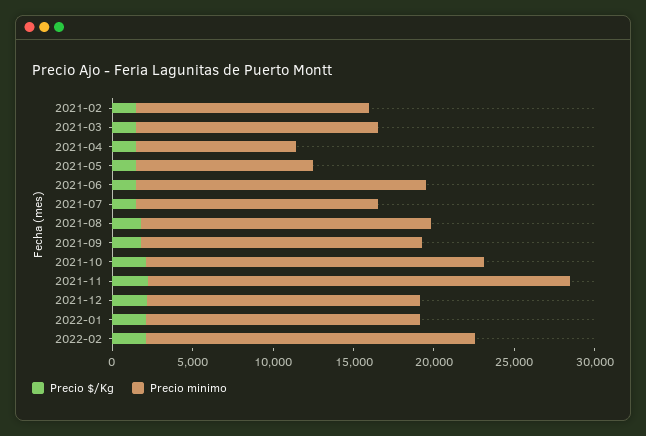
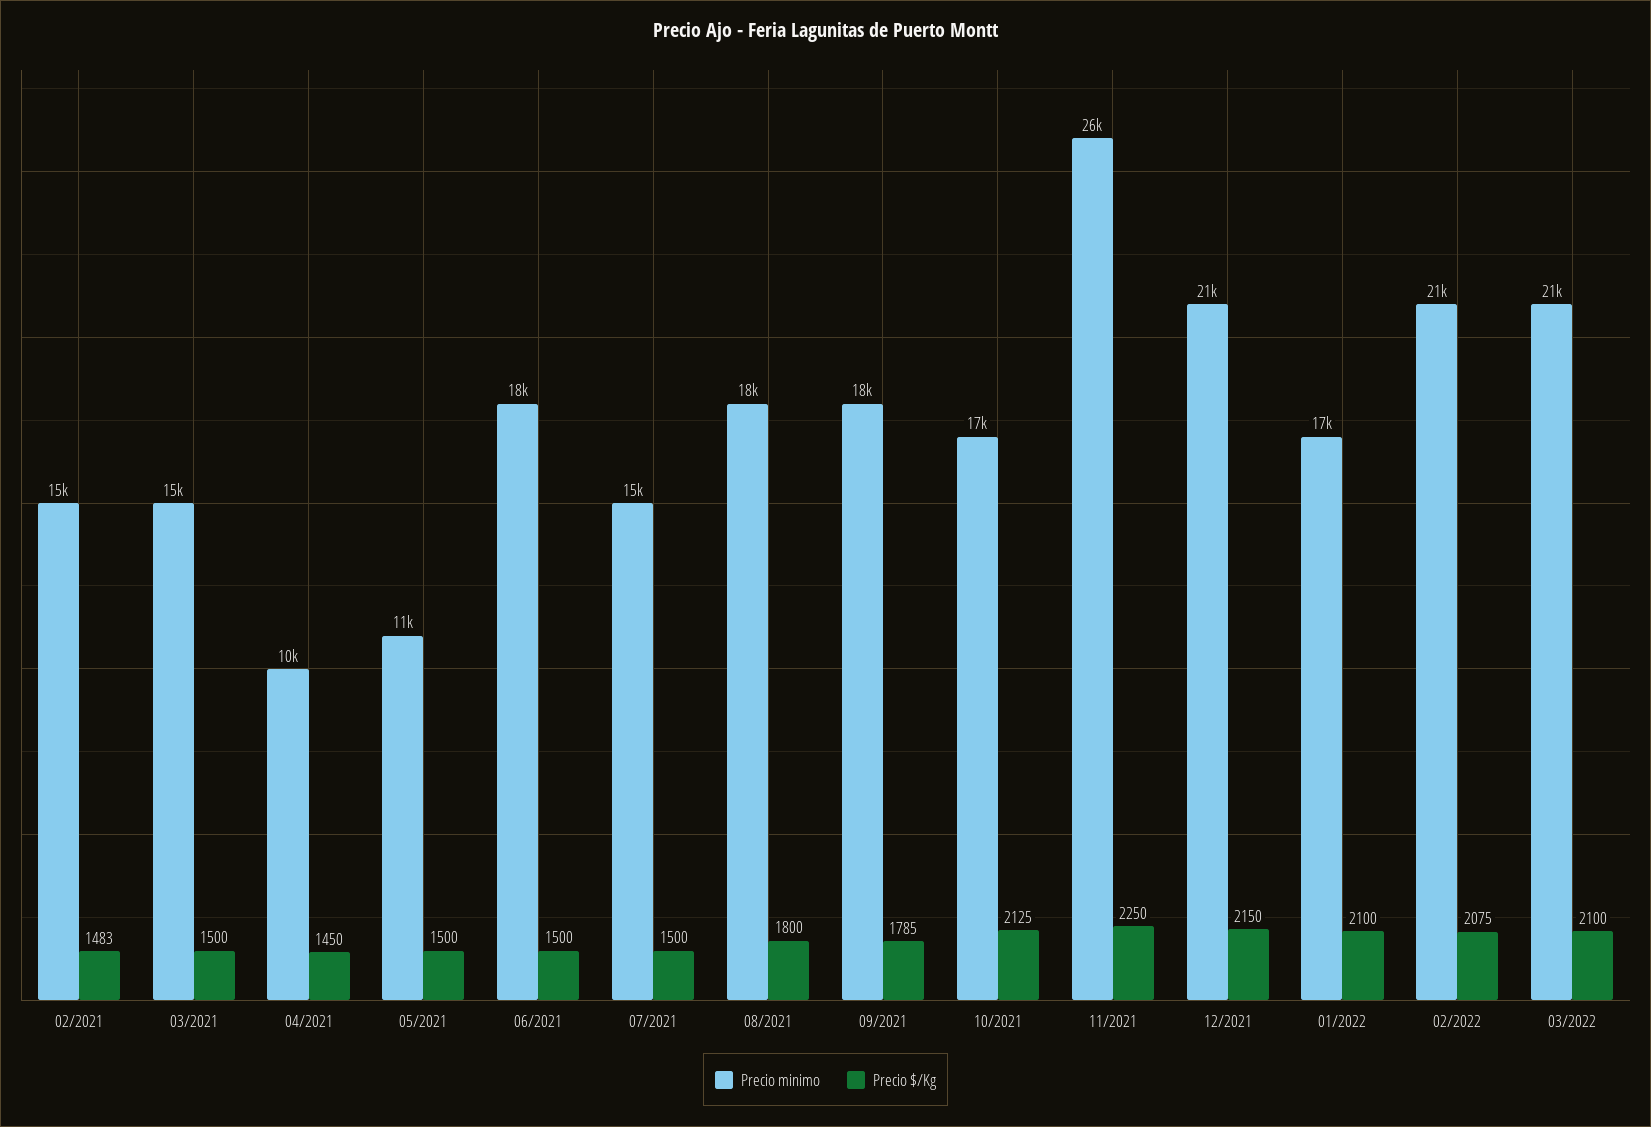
Precio minimo, 2021-10: 21000 -> 17000
Precio minimo, 2021-12: 17000 -> 21000
Precio minimo, 03/2022: none -> 21000
Precio $/Kg, 03/2022: none -> 2100

